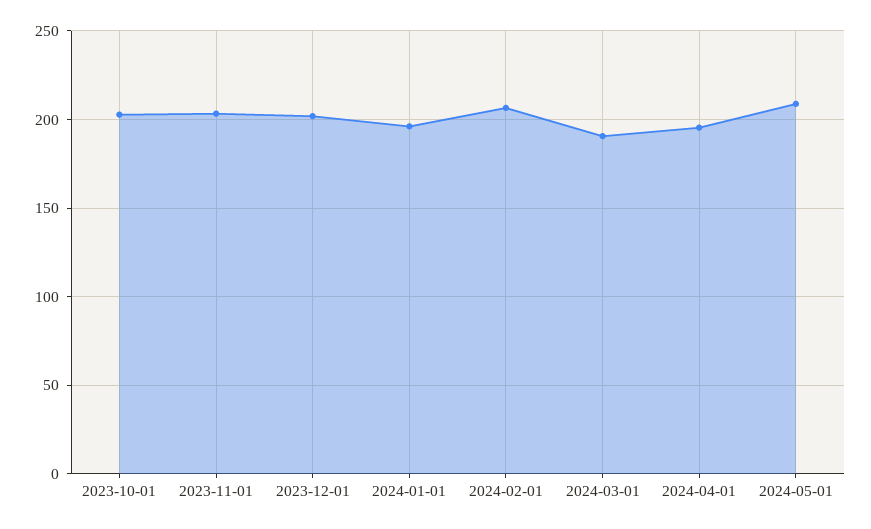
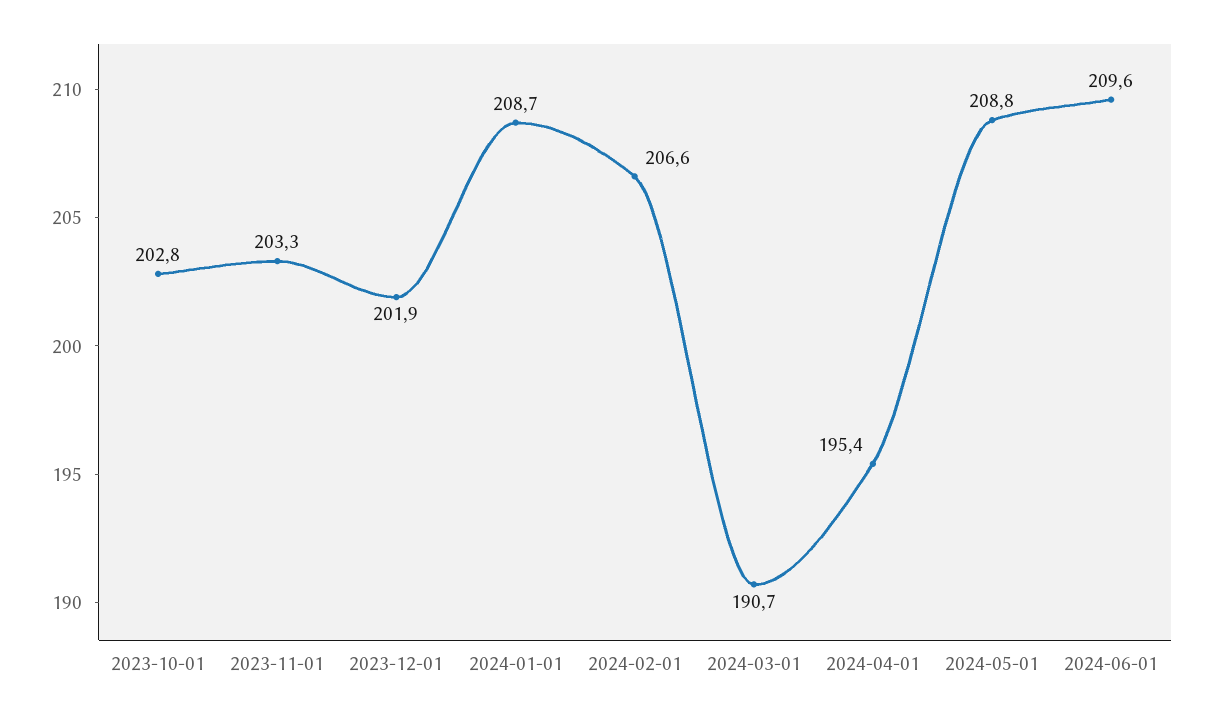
2024-01-01: 195 -> 208.7
2024-06-01: none -> 209.6

